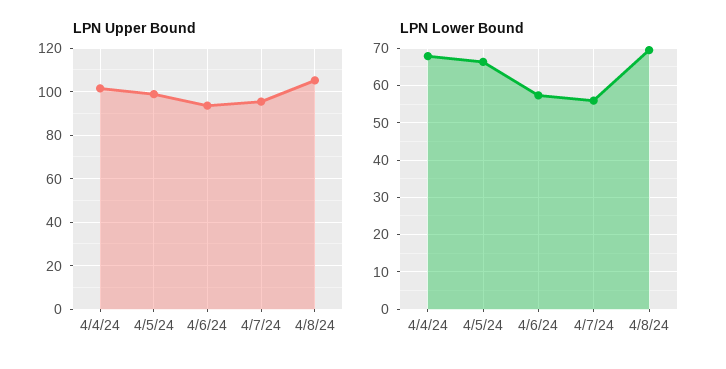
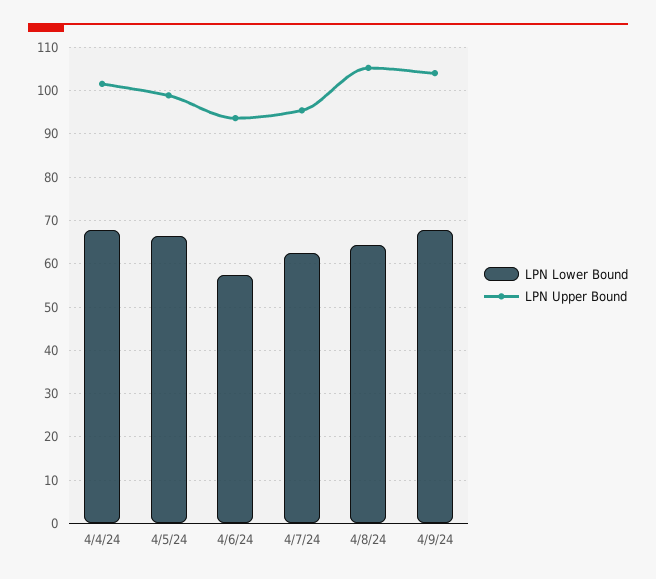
LPN Lower Bound, 4/7/24: 56 -> 62
LPN Lower Bound, 4/8/24: 70 -> 64
LPN Lower Bound, 4/9/24: none -> 68
LPN Upper Bound, 4/9/24: none -> 104

